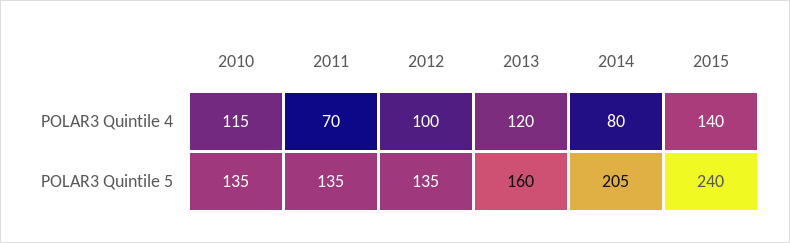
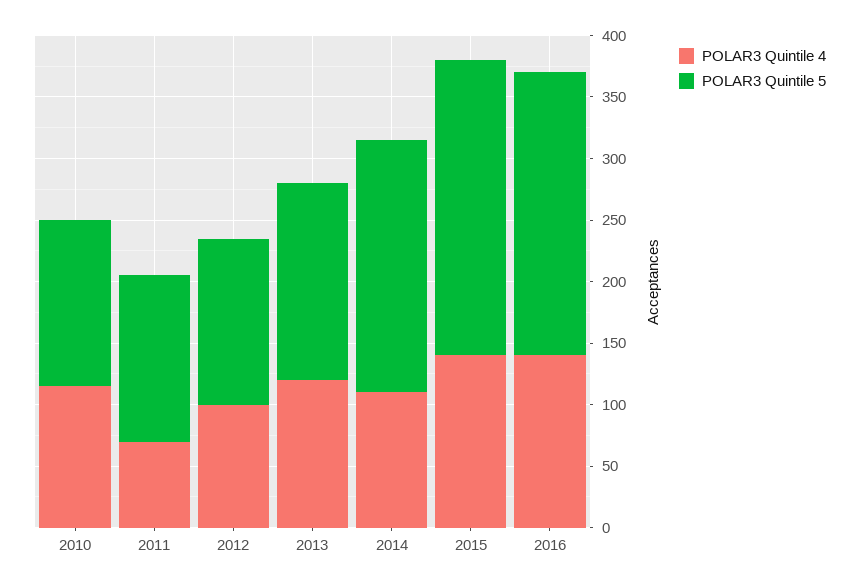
POLAR3 Quintile 4, 2014: 80 -> 110
POLAR3 Quintile 4, 2016: none -> 140
POLAR3 Quintile 5, 2016: none -> 230

